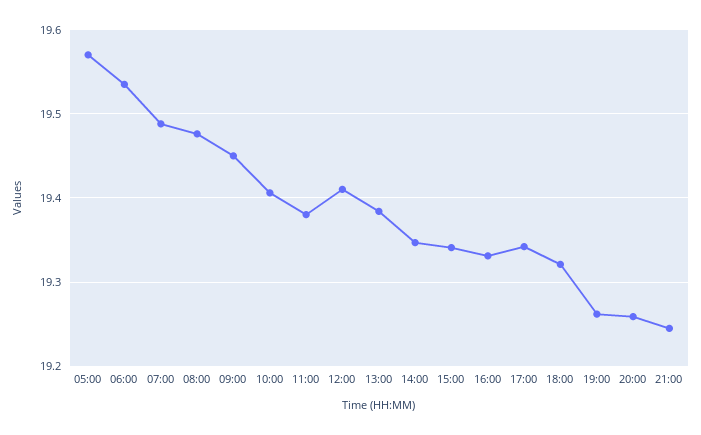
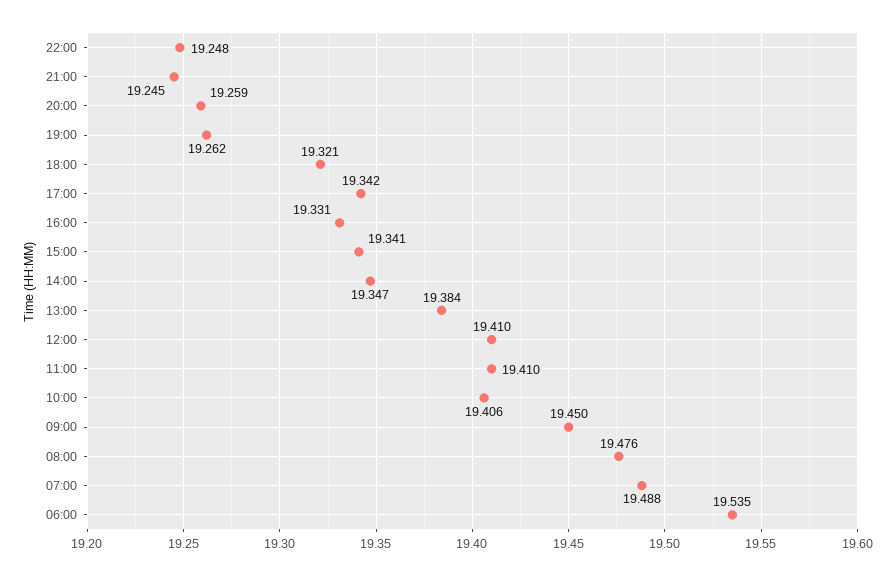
05:00: 19.57 -> none
11:00: 19.38 -> 19.41
22:00: none -> 19.248

